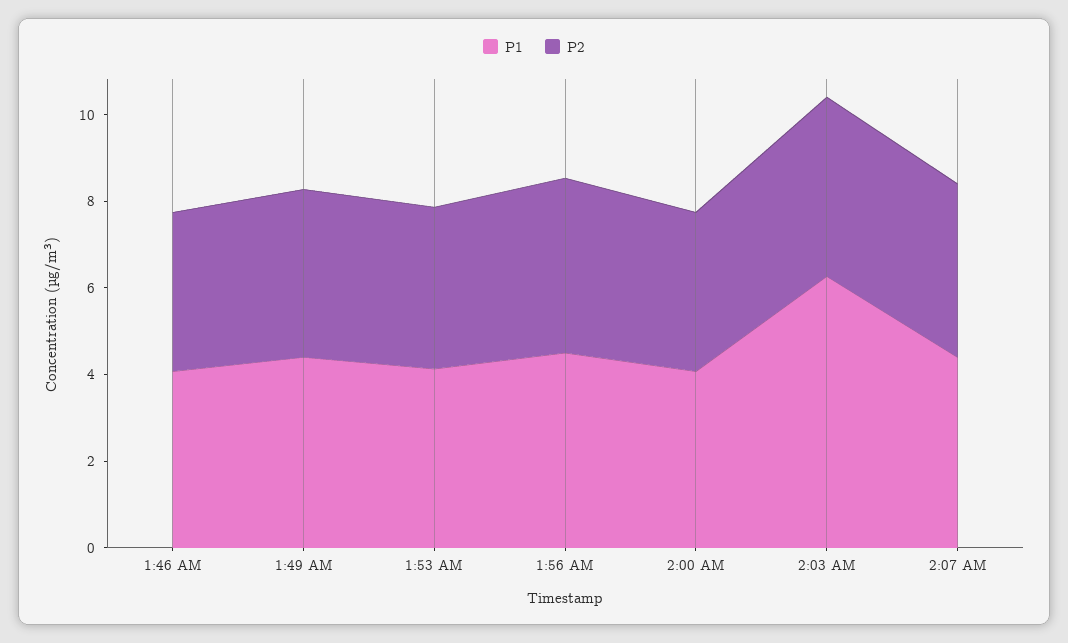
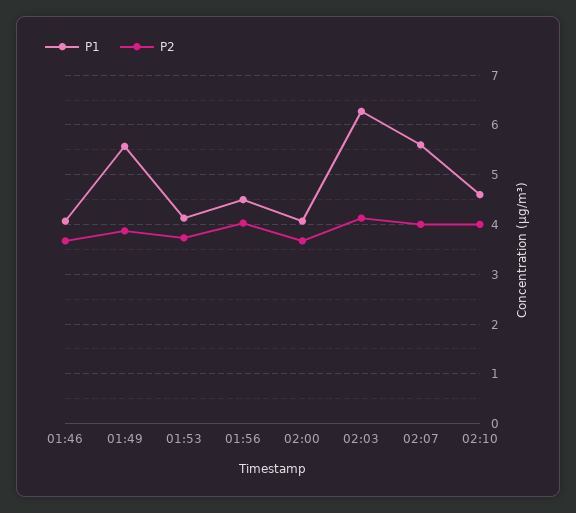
P1, 1:49 AM: 4.5 -> 5.6
P1, 2:07 AM: 4.5 -> 5.6
P1, 02:10: none -> 4.6
P2, 02:10: none -> 4

